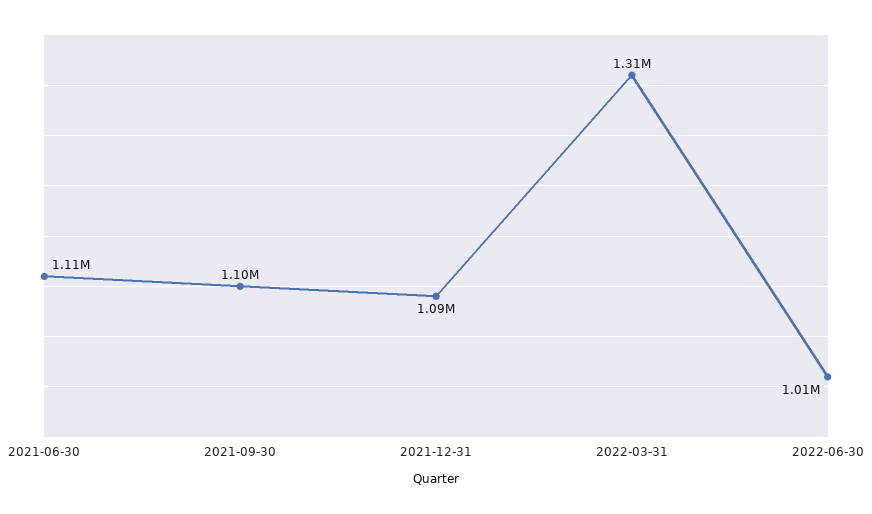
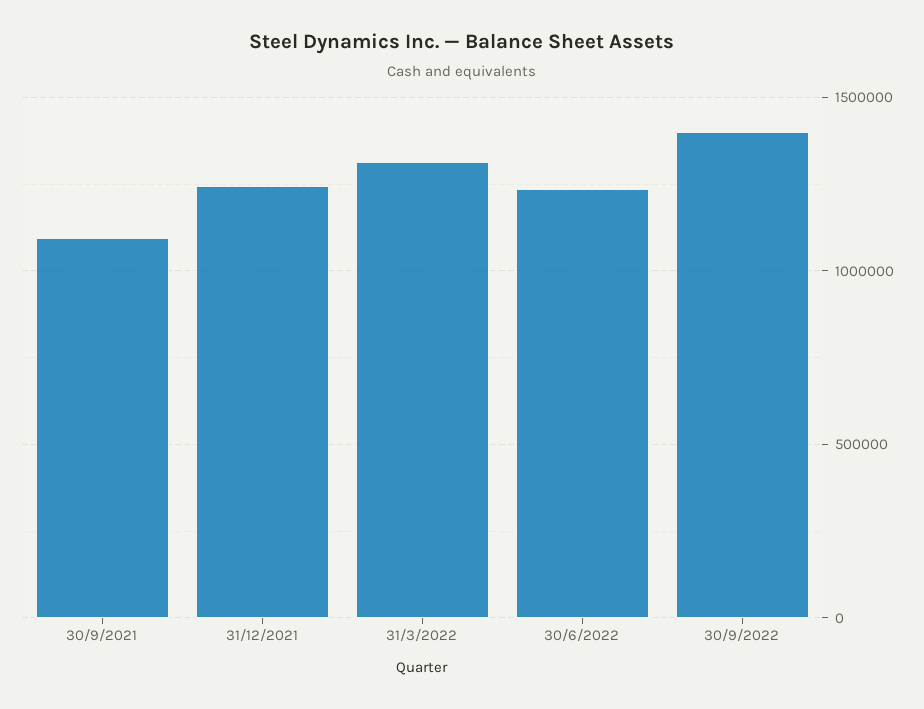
2021-06-30: 1110000 -> none
2021-12-31: 1090000 -> 1250000
2022-06-30: 1010000 -> 1250000
30/9/2022: none -> 1400000

